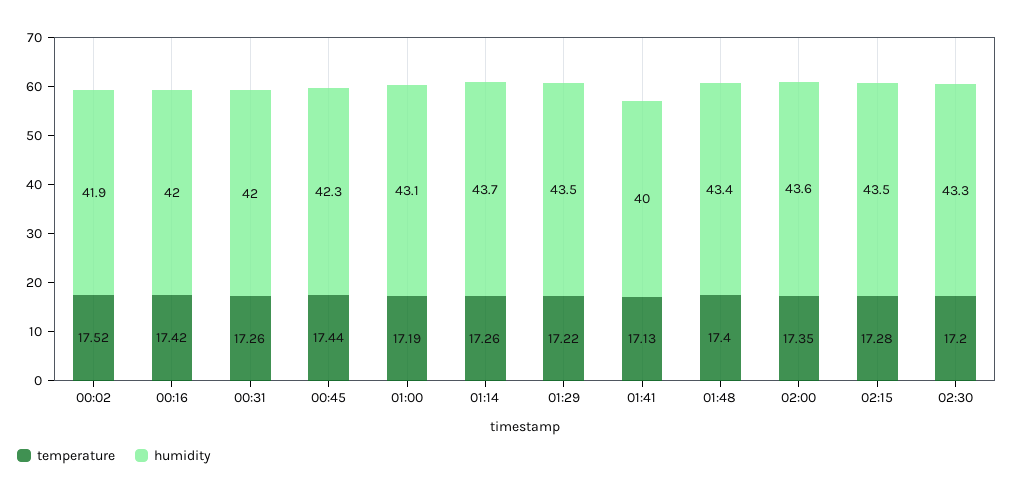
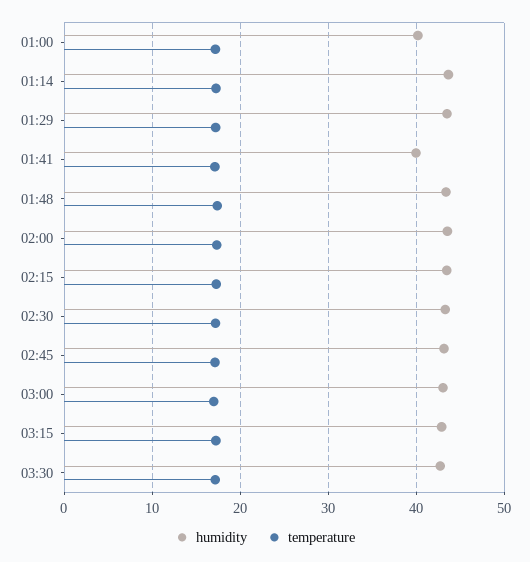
temperature, 00:02: 17.52 -> none
humidity, 00:02: 41.9 -> none
temperature, 00:16: 17.42 -> none
humidity, 00:16: 42 -> none
temperature, 00:31: 17.26 -> none
humidity, 00:31: 42 -> none
temperature, 00:45: 17.44 -> none
humidity, 00:45: 42.3 -> none
humidity, 01:00: 43.1 -> 40
humidity, 02:45: none -> 43
temperature, 02:45: none -> 17
humidity, 03:00: none -> 43
temperature, 03:00: none -> 17
humidity, 03:15: none -> 43
temperature, 03:15: none -> 17
humidity, 03:30: none -> 43
temperature, 03:30: none -> 17

